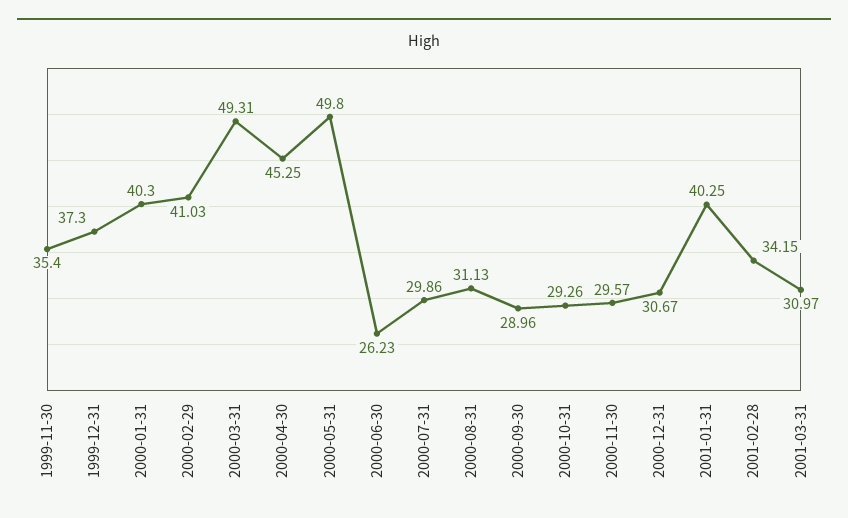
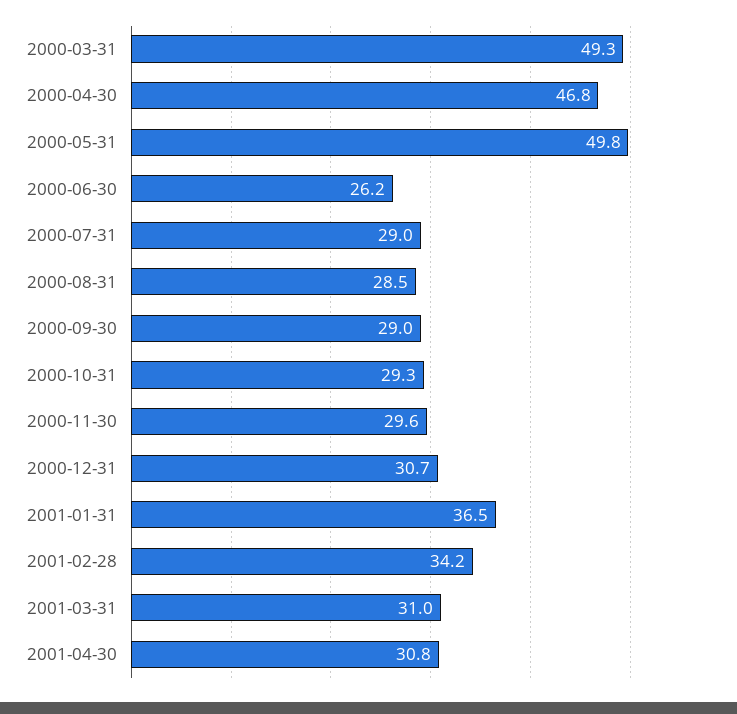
1999-11-30: 35.4 -> none
1999-12-31: 37.3 -> none
2000-01-31: 40.3 -> none
2000-02-29: 41.03 -> none
2000-04-30: 45.25 -> 46.8
2000-07-31: 29.86 -> 29
2000-08-31: 31.13 -> 28.5
2001-01-31: 40.25 -> 36.5
2001-04-30: none -> 30.8

